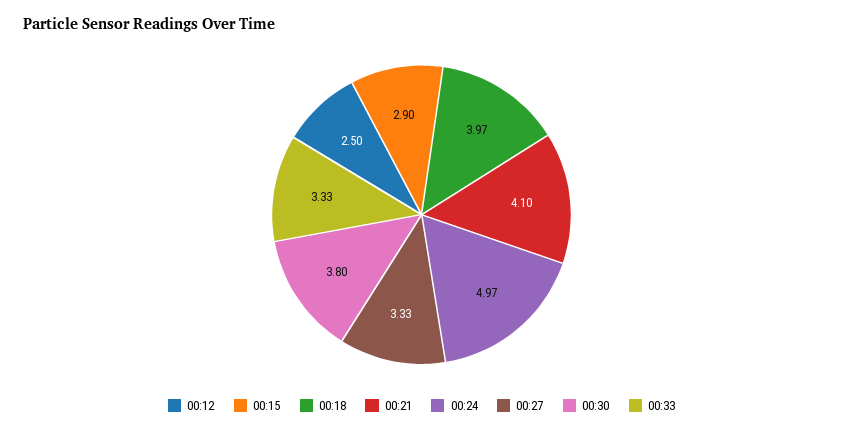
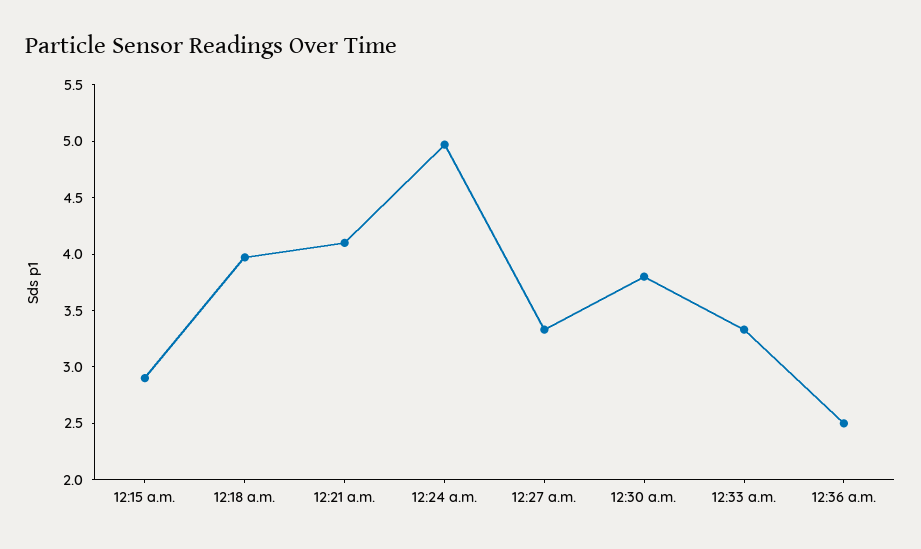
00:12: 2.5 -> none
12:36 a.m.: none -> 2.5

